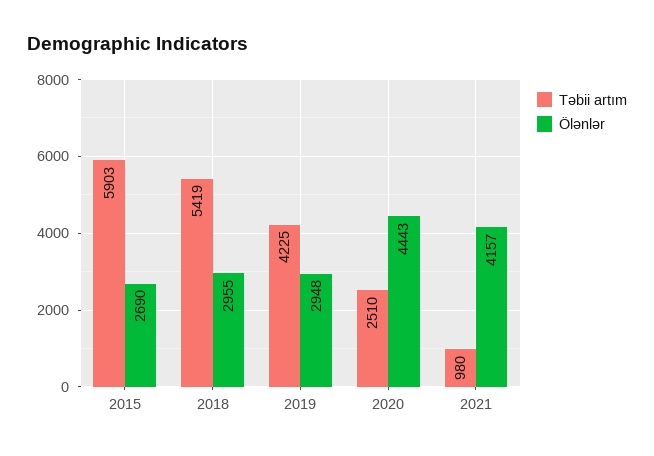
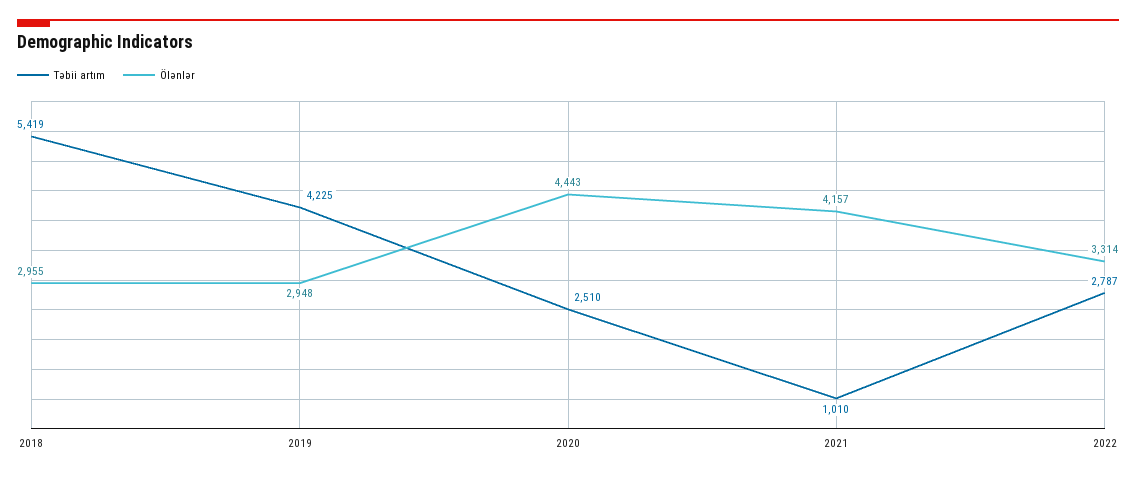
Təbii artım, 2015: 5903 -> none
Ölənlər, 2015: 2690 -> none
Təbii artım, 2021: 980 -> 1010
Təbii artım, 2022: none -> 2787
Ölənlər, 2022: none -> 3314

